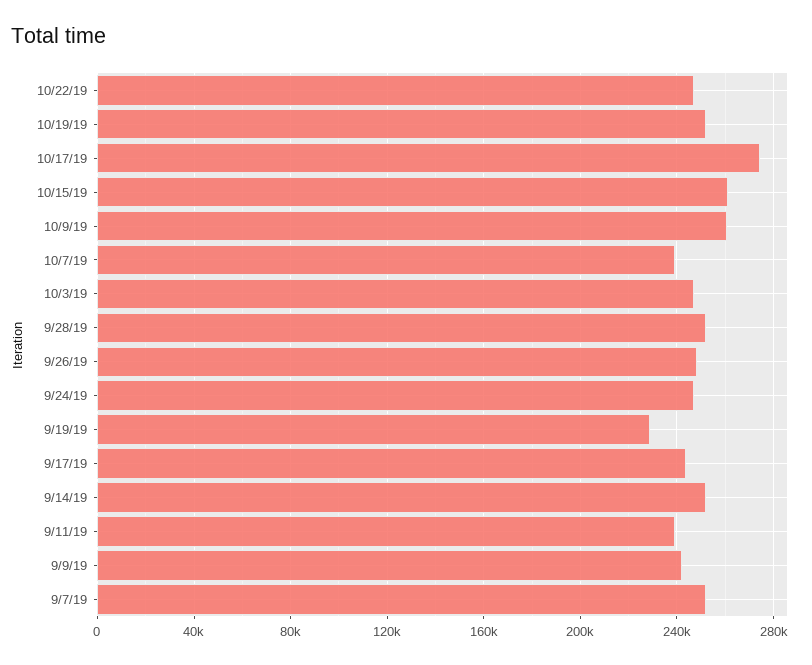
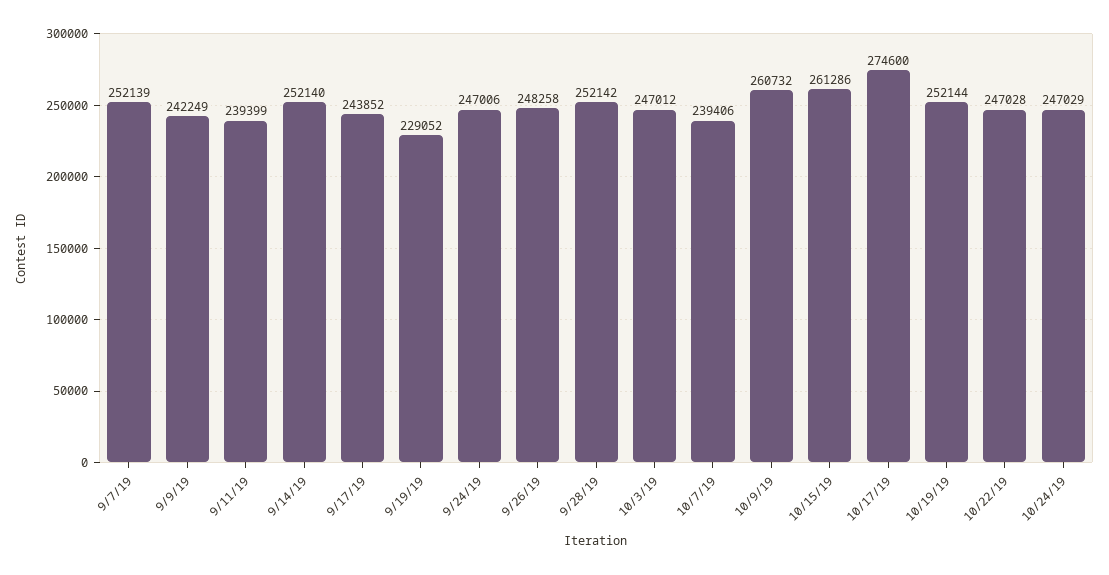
10/24/19: none -> 247029

